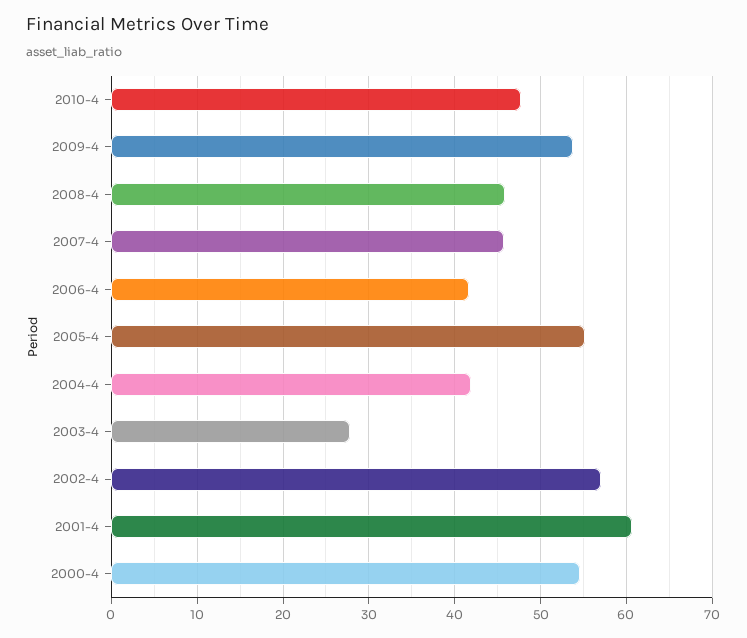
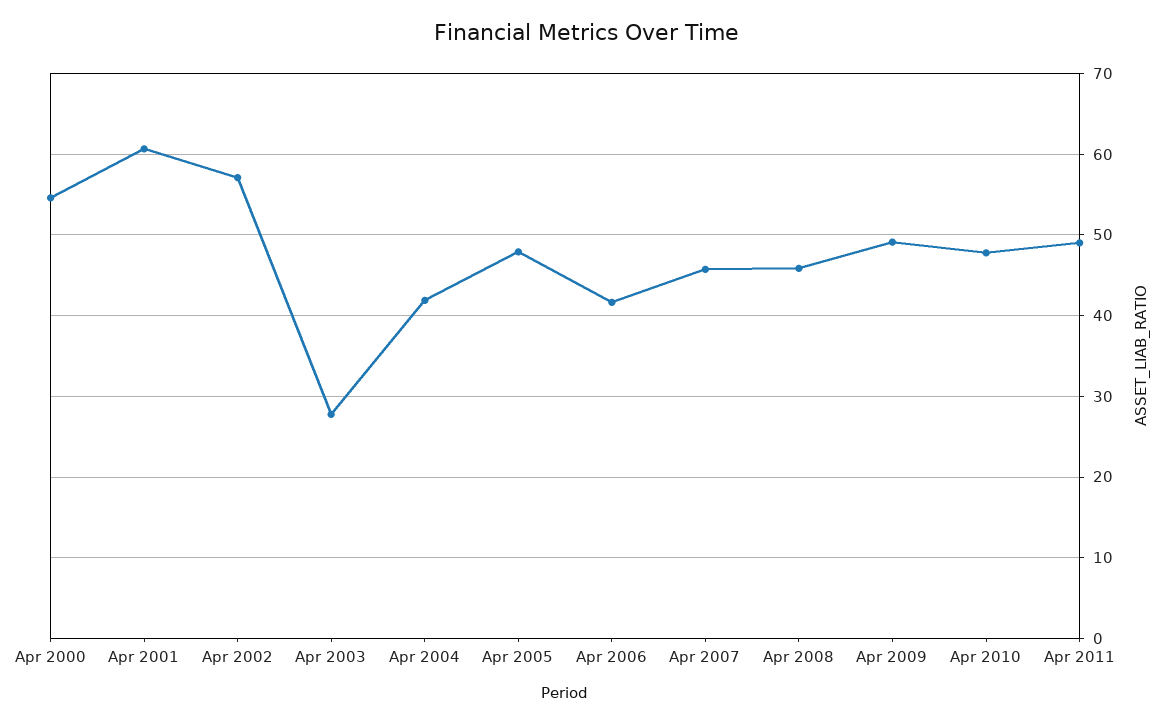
2009-4: 54 -> 49
2005-4: 55 -> 48
Apr 2011: none -> 49

